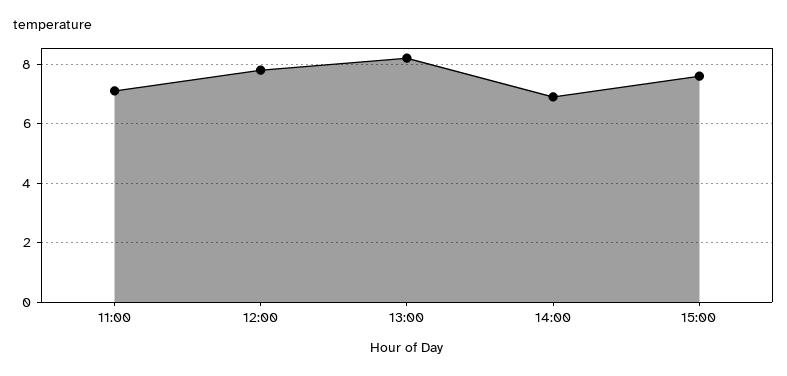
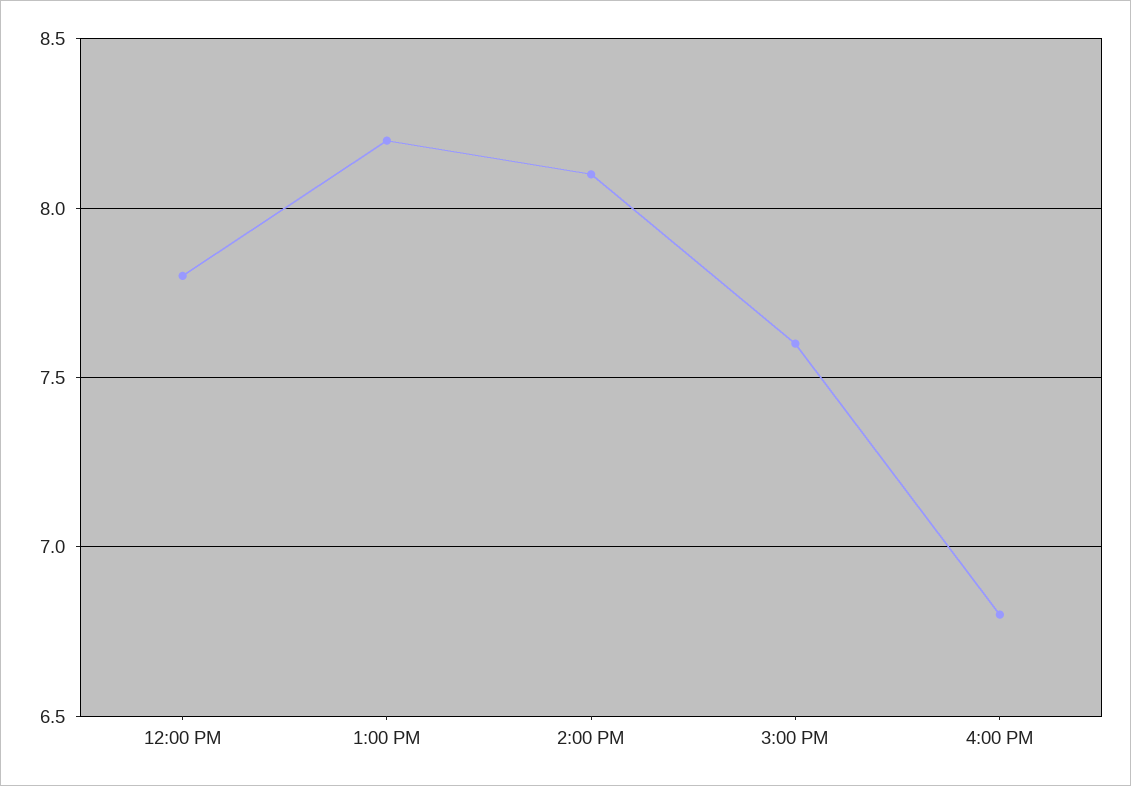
11:00: 7 -> none
14:00: 7 -> 8.1
4:00 PM: none -> 6.8

